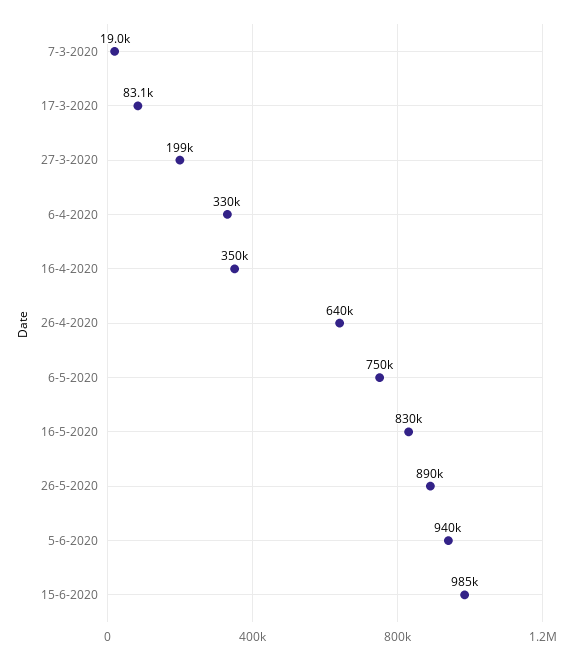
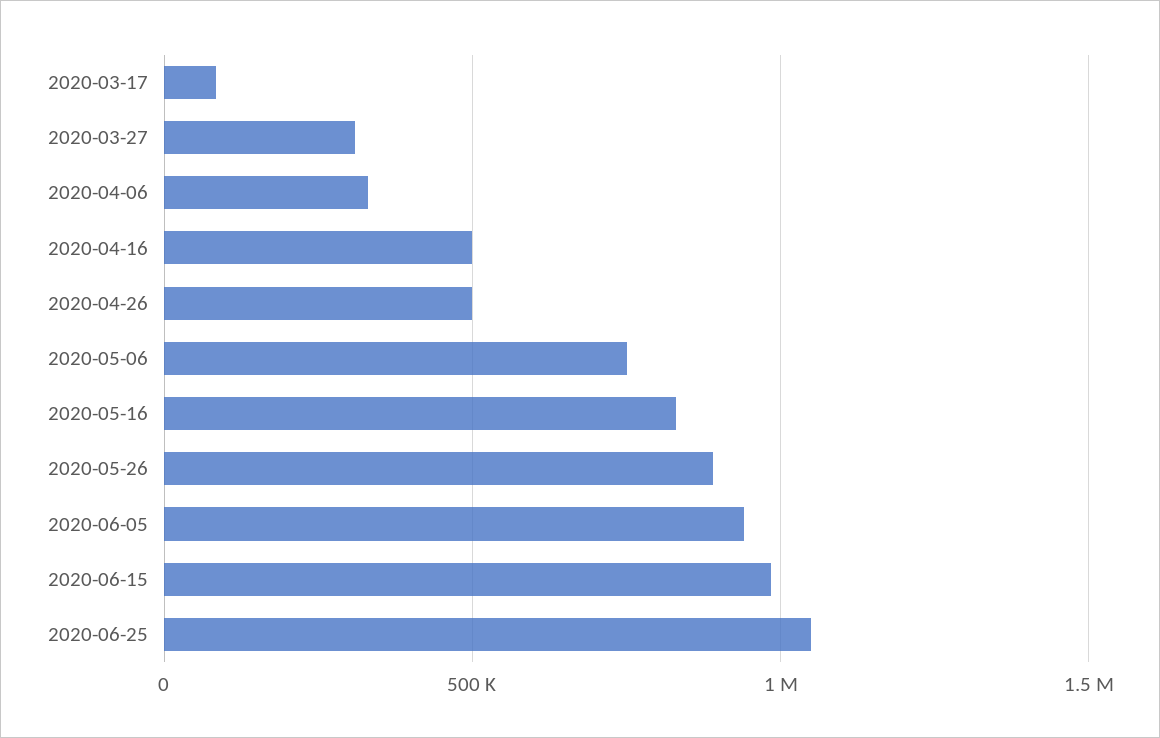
7-3-2020: 19000 -> none
27-3-2020: 199000 -> 300000
16-4-2020: 350000 -> 500000
26-4-2020: 640000 -> 500000
2020-06-25: none -> 1050000

